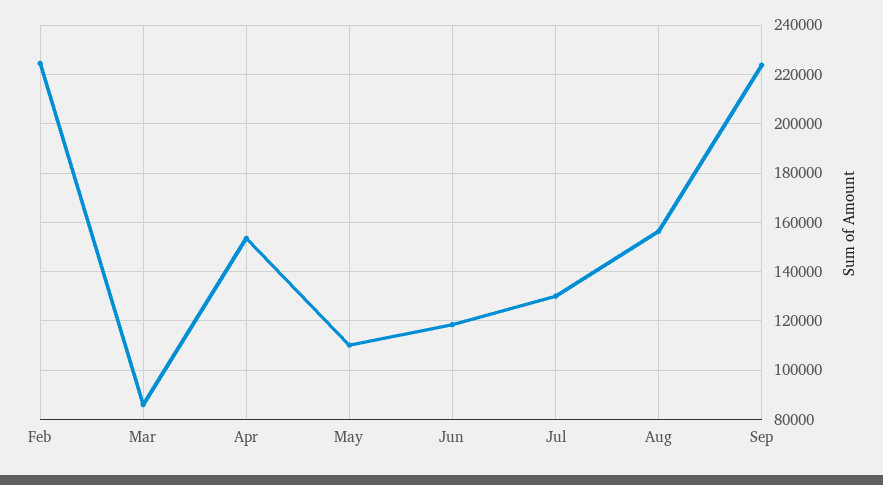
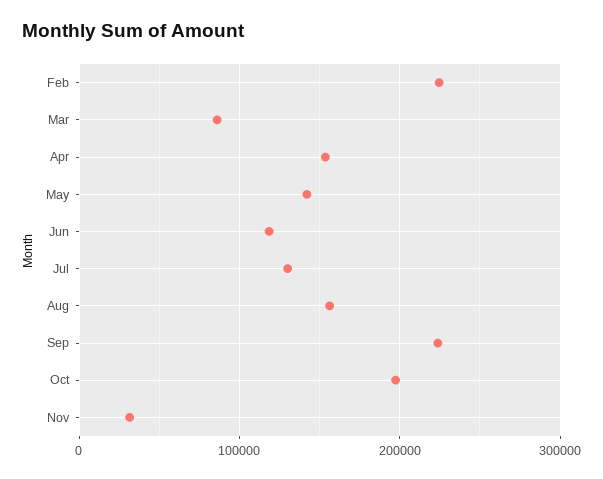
May: 110000 -> 140000
Oct: none -> 200000
Nov: none -> 30000

